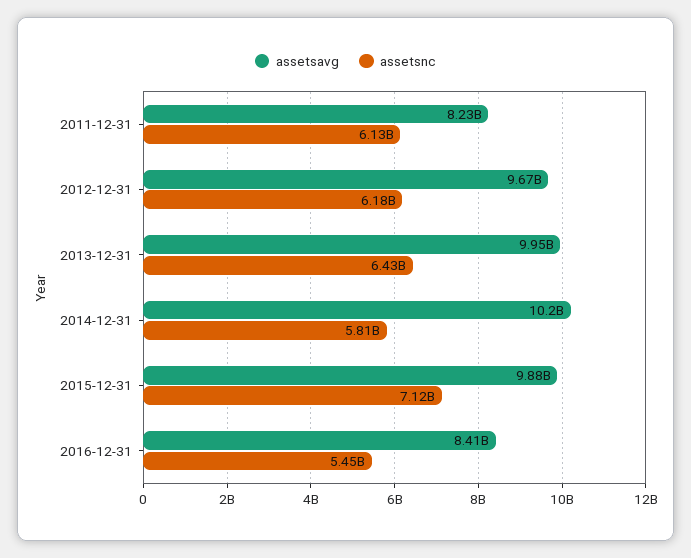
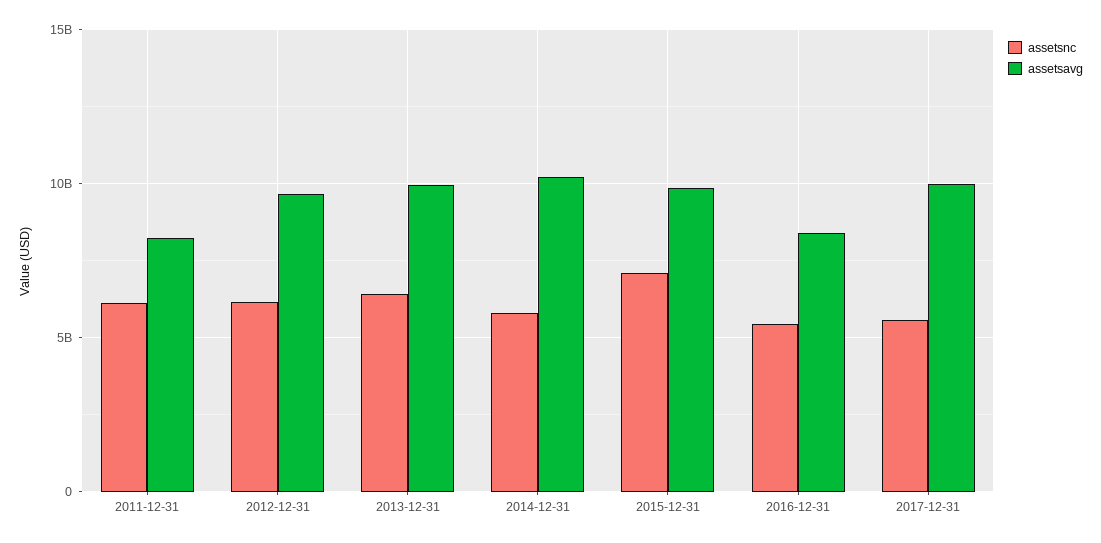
assetsnc, 2017-12-31: none -> 5500000000
assetsavg, 2017-12-31: none -> 10000000000

